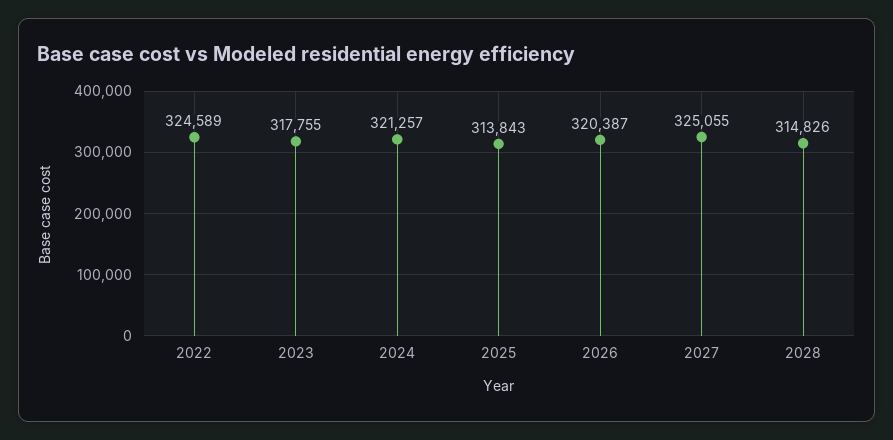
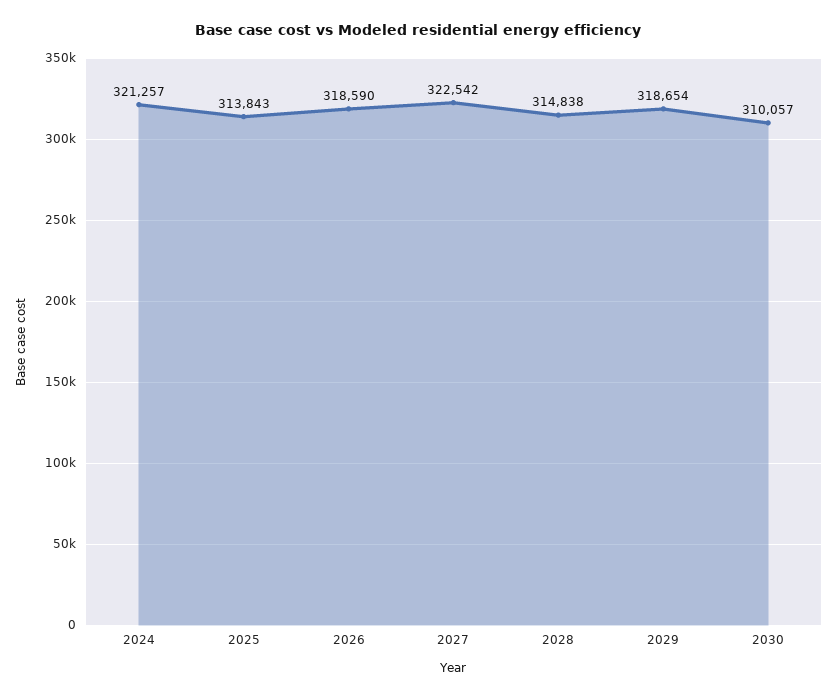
2022: 324589 -> none
2023: 317755 -> none
2026: 320387 -> 318590
2027: 325055 -> 322542
2028: 314826 -> 314838
2029: none -> 318654
2030: none -> 310057

